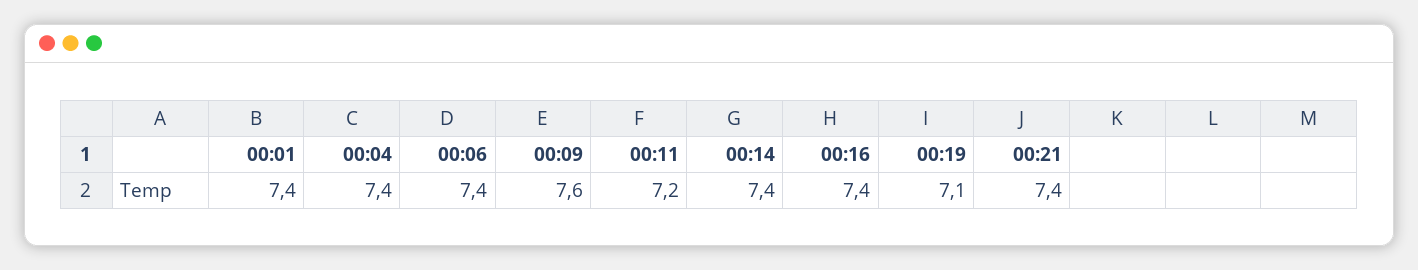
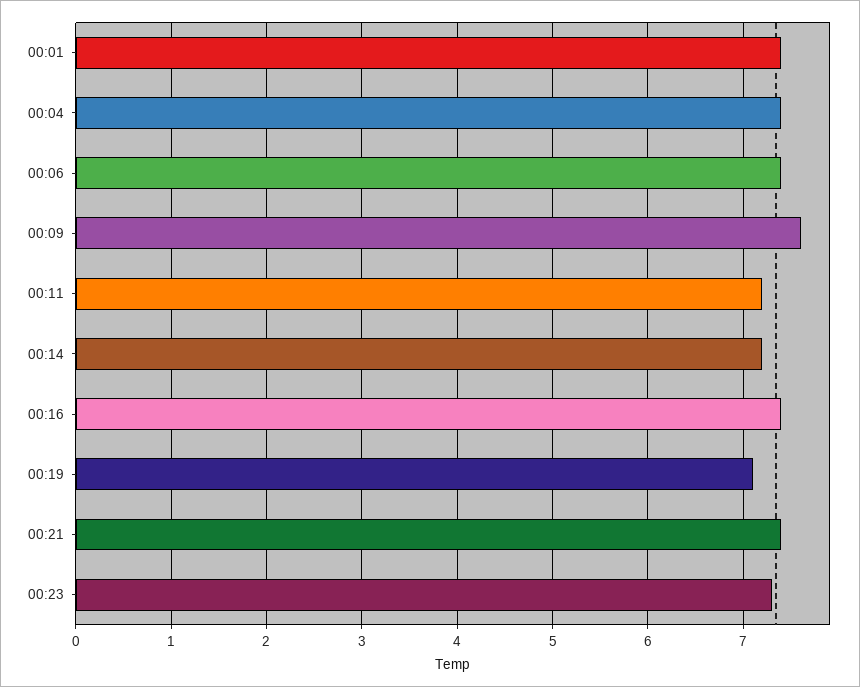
00:14: 7.4 -> 7.2
00:23: none -> 7.3

